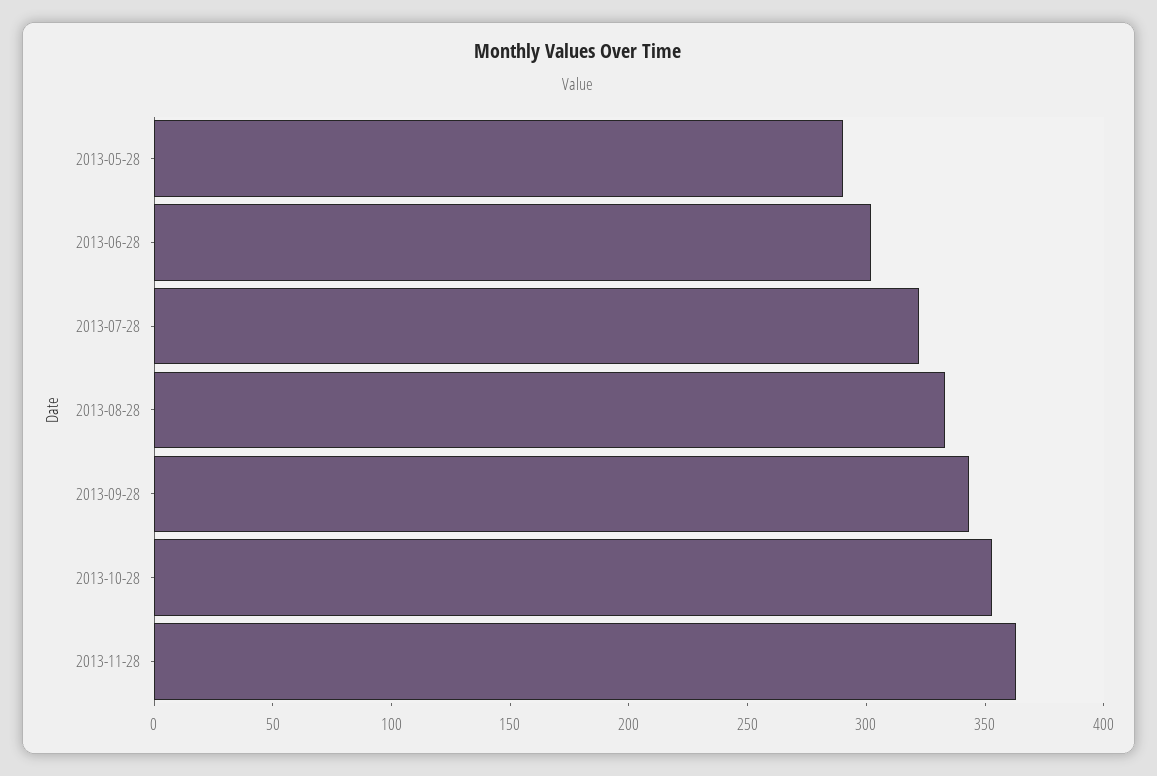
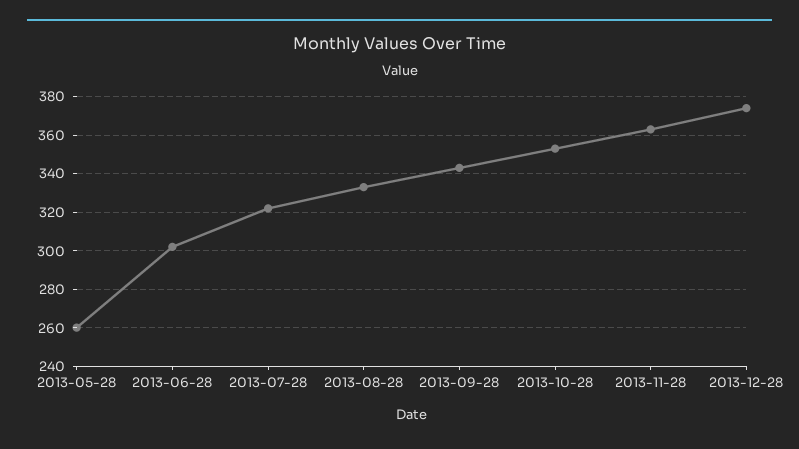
2013-05-28: 290 -> 260
2013-12-28: none -> 375

